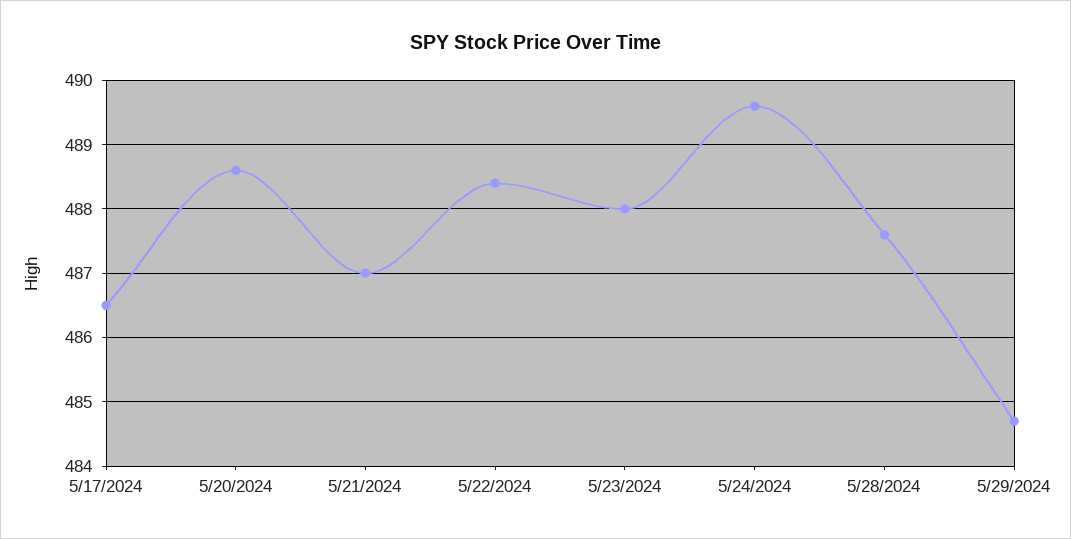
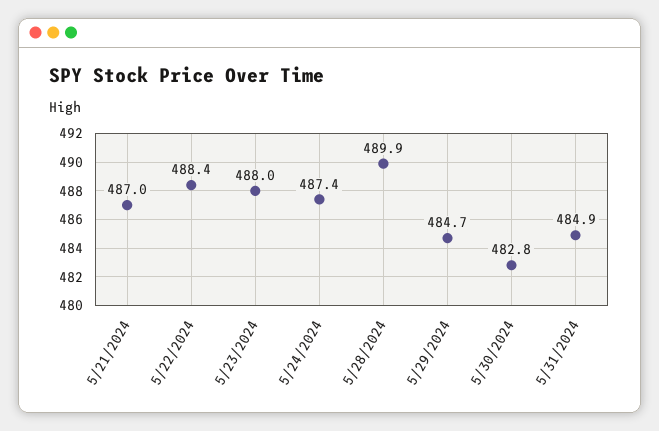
5/17/2024: 486.5 -> none
5/20/2024: 488.6 -> none
5/24/2024: 489.6 -> 487.4
5/28/2024: 487.6 -> 489.9
5/30/2024: none -> 482.8
5/31/2024: none -> 484.9

